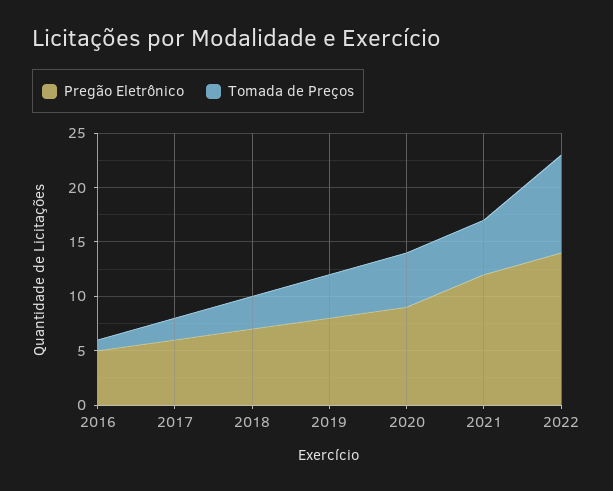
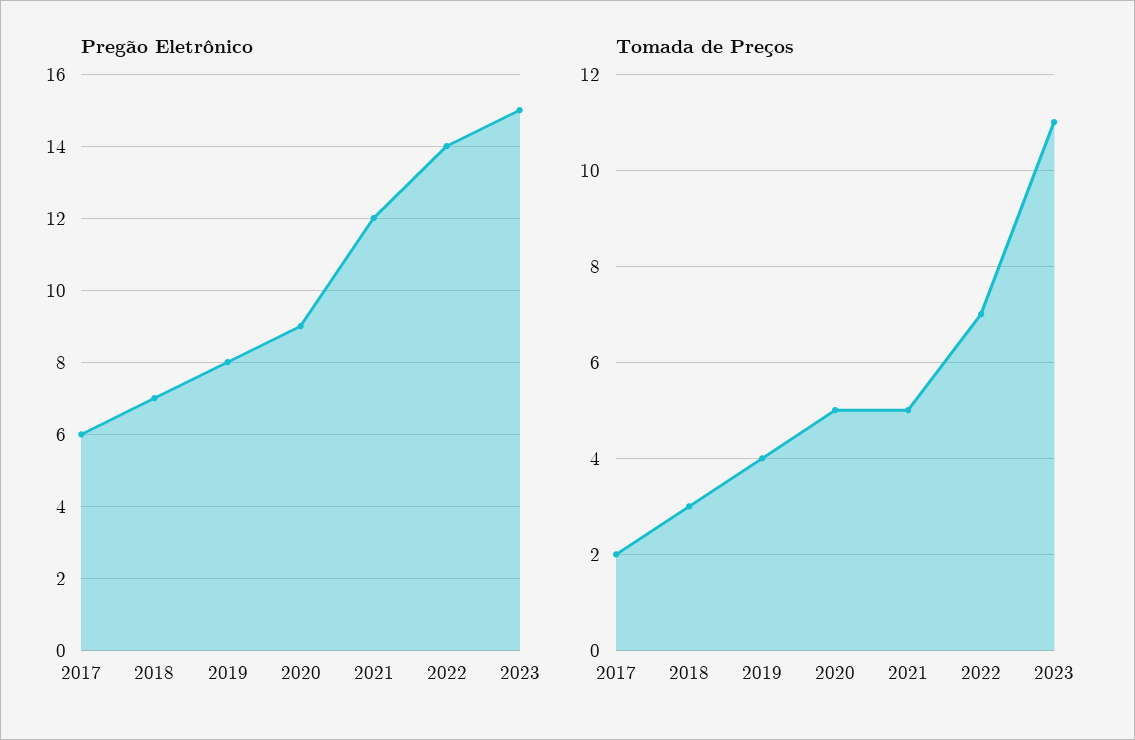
Pregão Eletrônico, 2016: 5 -> none
Tomada de Preços, 2016: 1 -> none
Tomada de Preços, 2022: 9 -> 7
Pregão Eletrônico, 2023: none -> 15
Tomada de Preços, 2023: none -> 11

